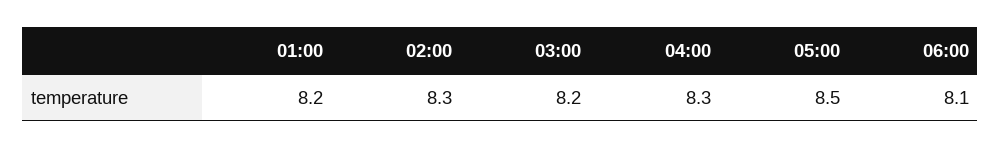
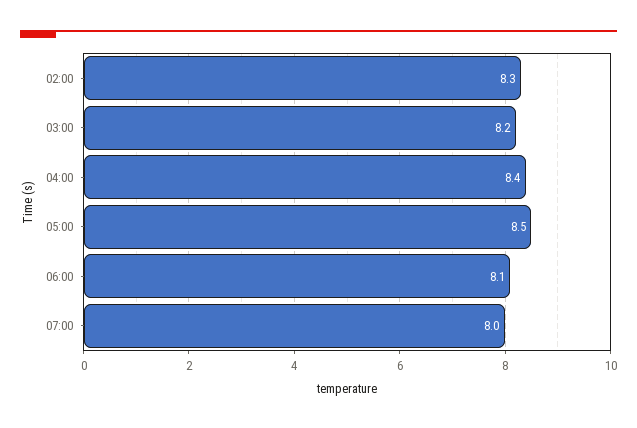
01:00: 8.2 -> none
04:00: 8.3 -> 8.4
07:00: none -> 8

